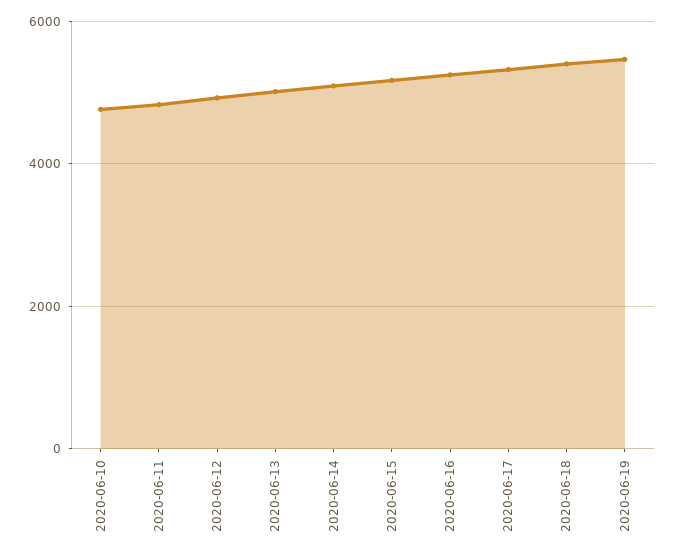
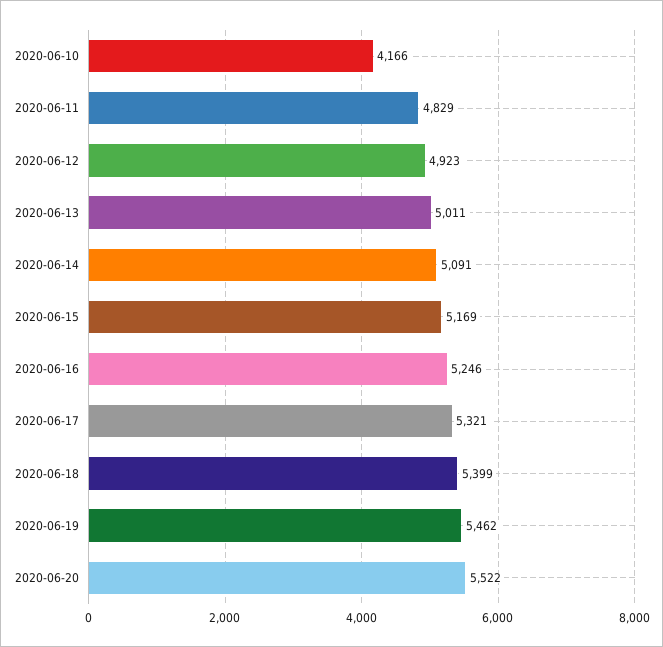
2020-06-10: 4800 -> 4166
2020-06-20: none -> 5522

